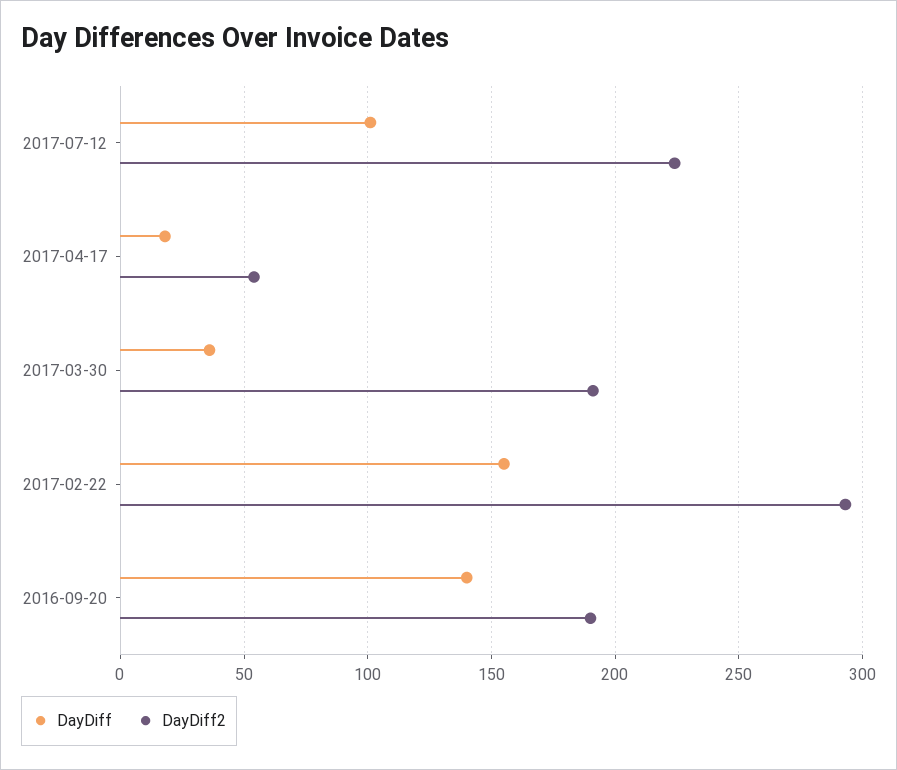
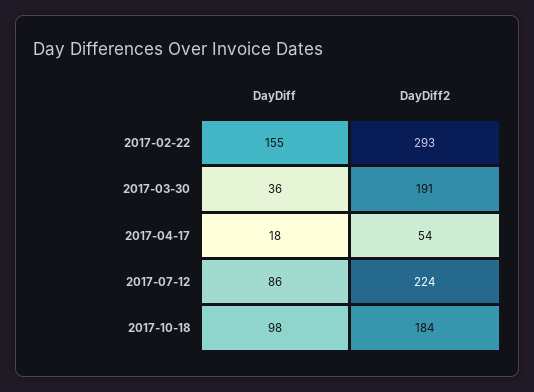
DayDiff, 2017-07-12: 100 -> 86
DayDiff, 2016-09-20: 140 -> none
DayDiff2, 2016-09-20: 190 -> none
DayDiff, 2017-10-18: none -> 98
DayDiff2, 2017-10-18: none -> 184

